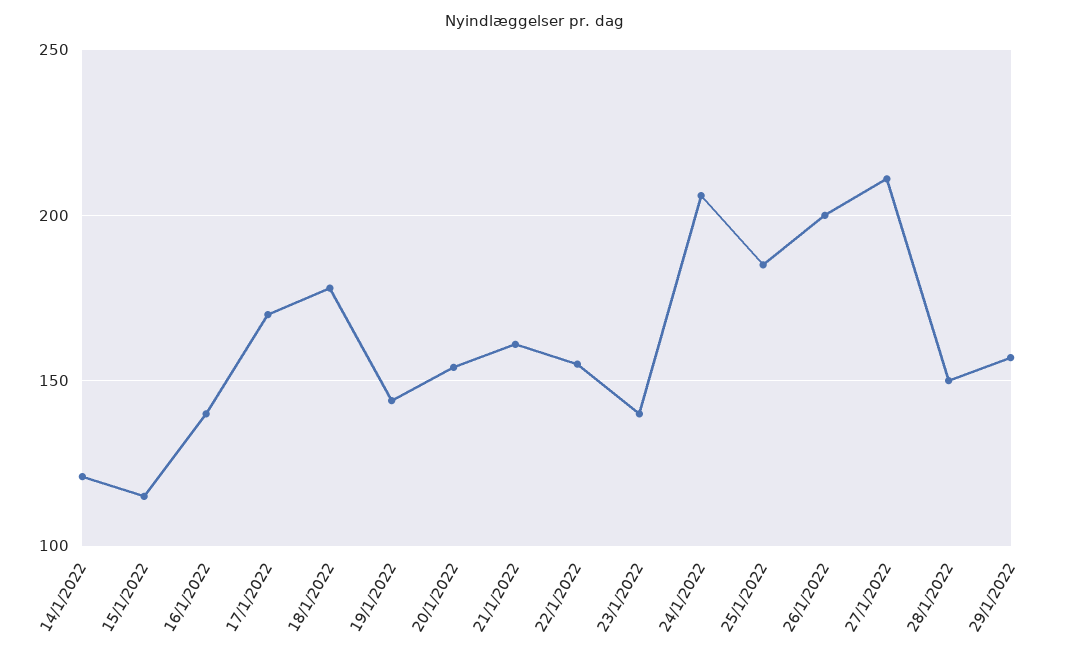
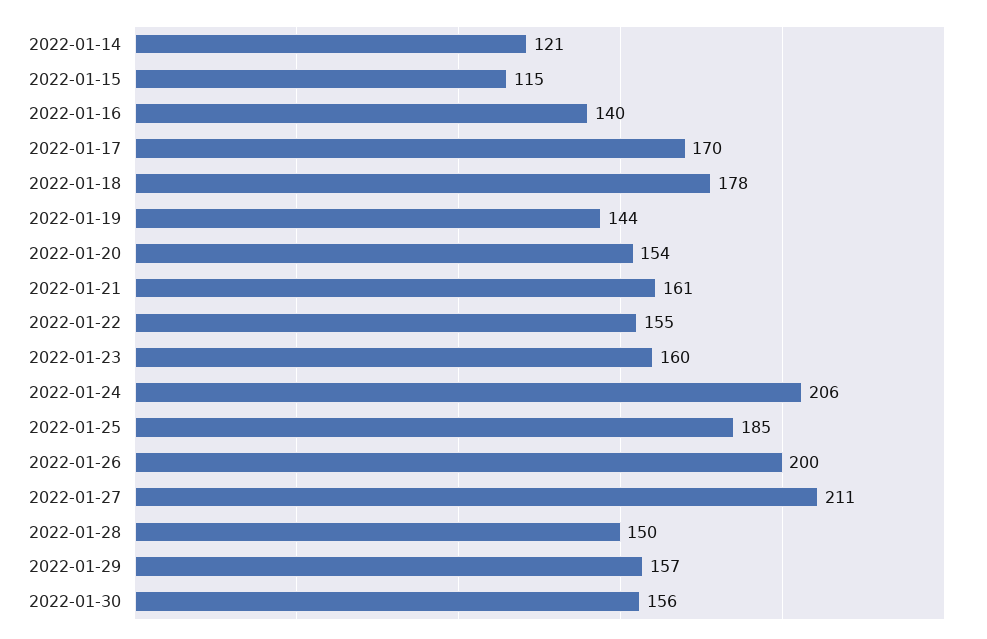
23/1/2022: 140 -> 160
2022-01-30: none -> 156

